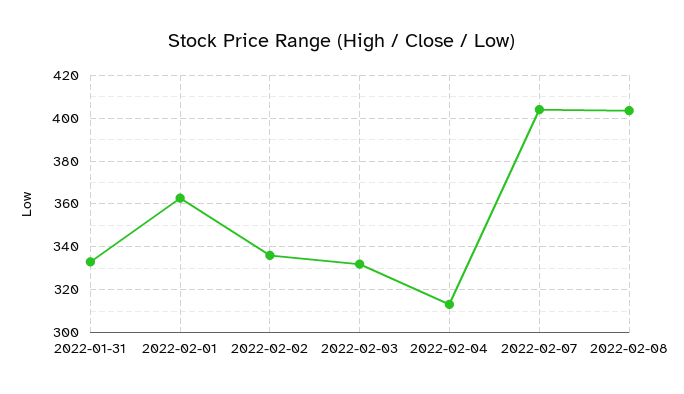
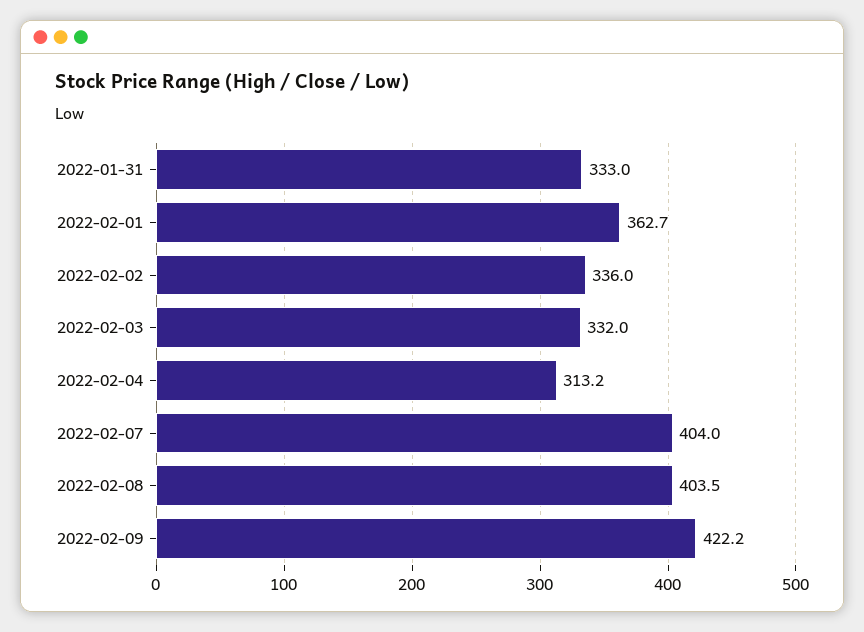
2022-02-09: none -> 422.2

